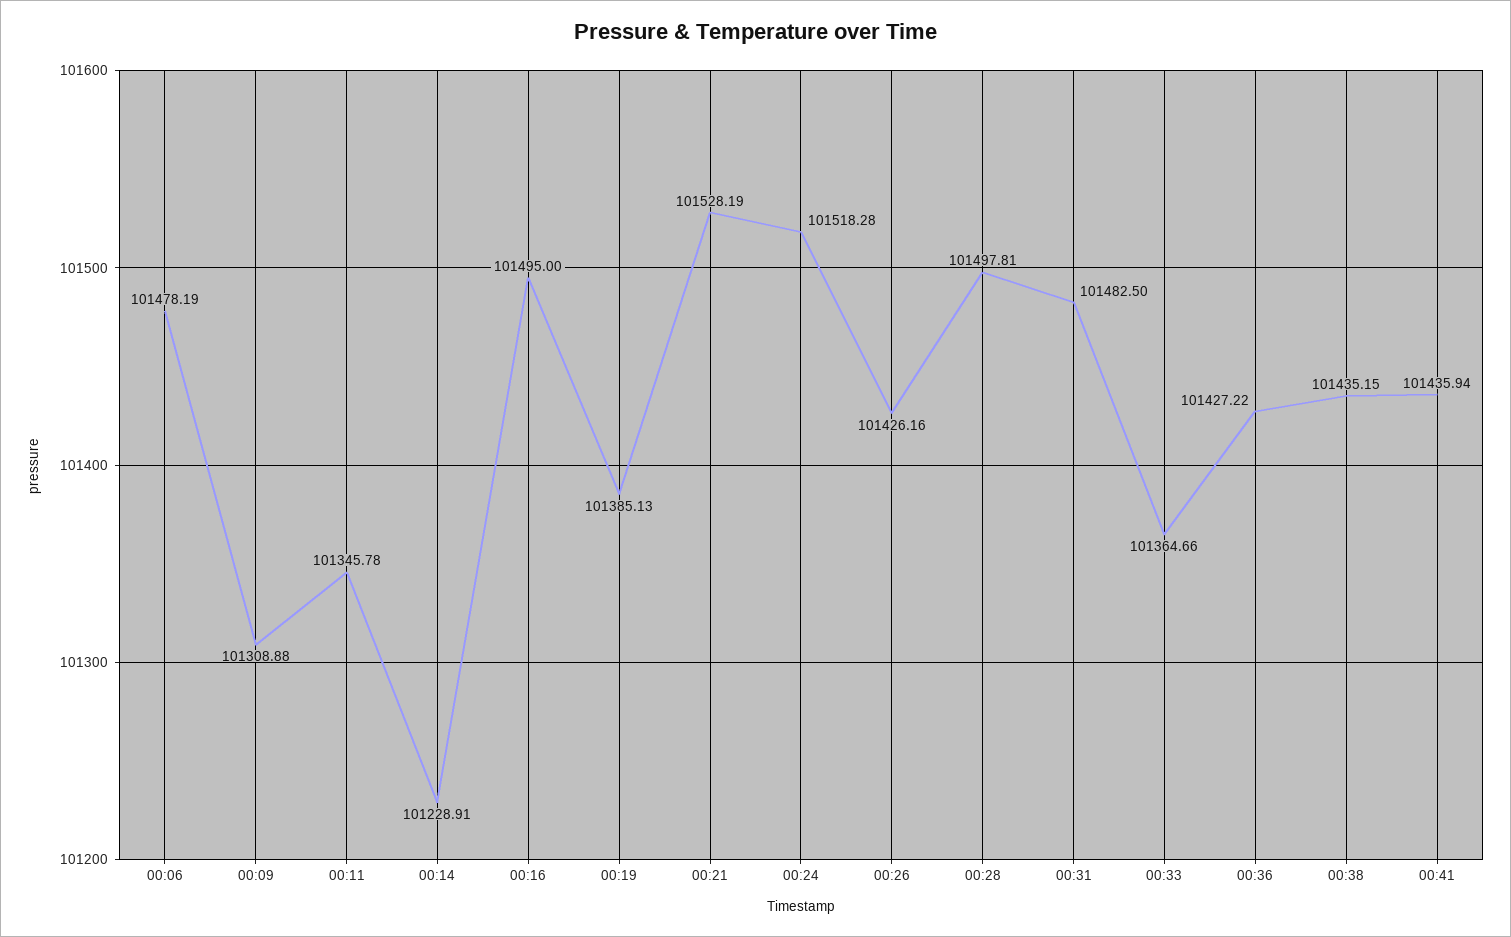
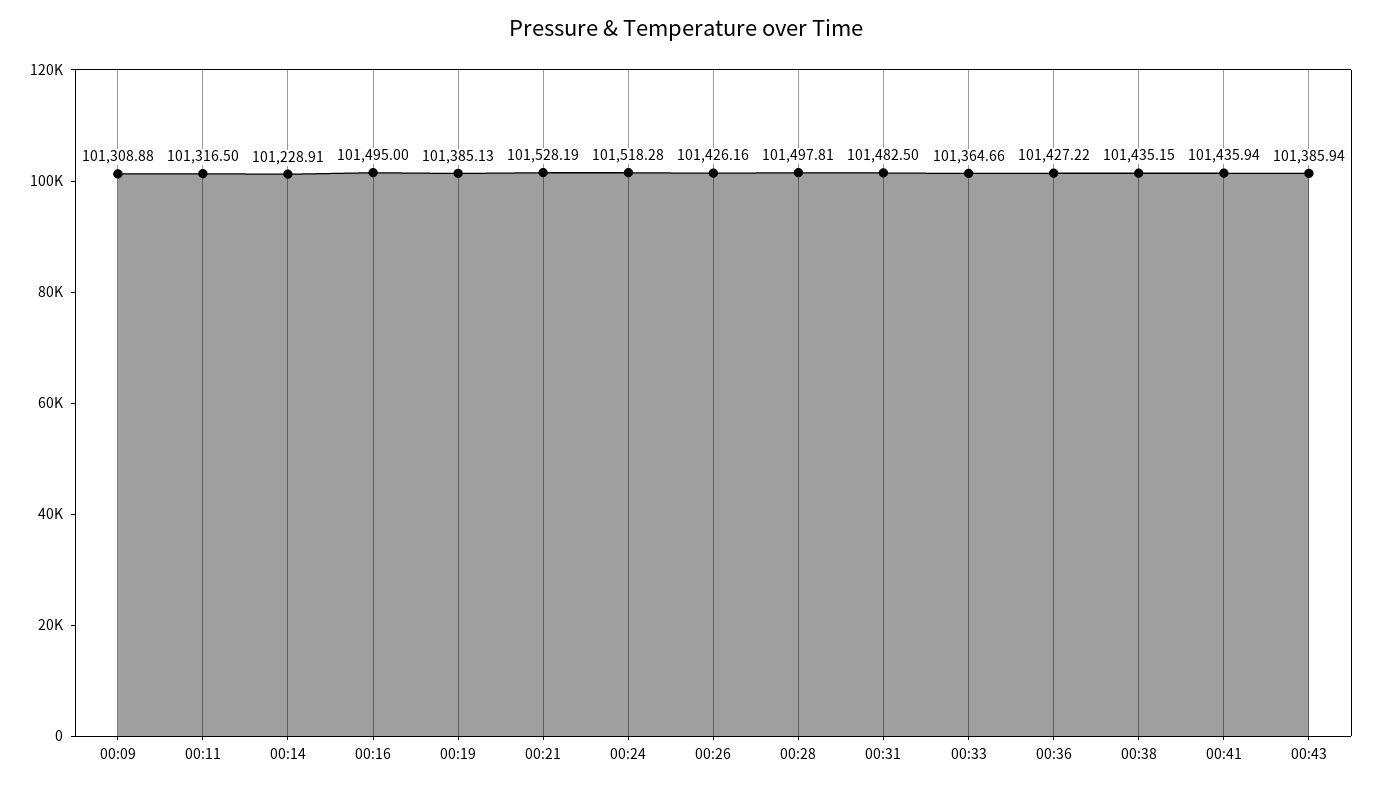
00:06: 101478.19 -> none
00:11: 101345.78 -> 101316.5
00:43: none -> 101385.94

